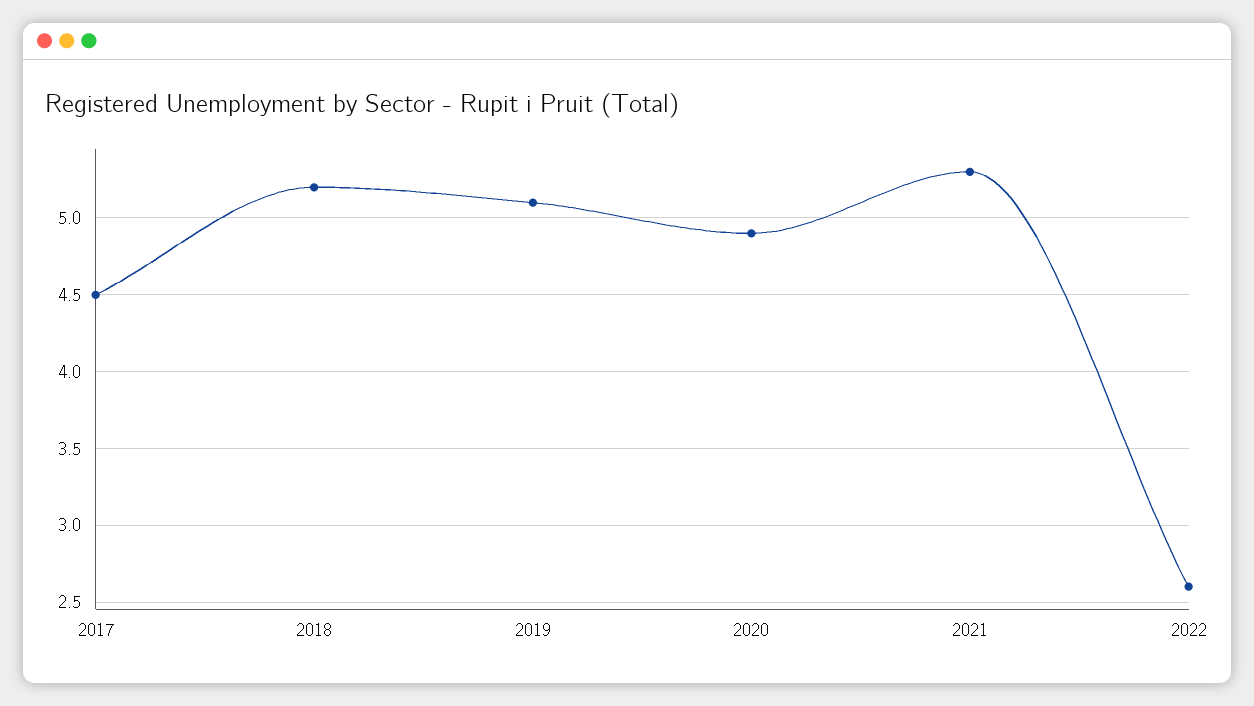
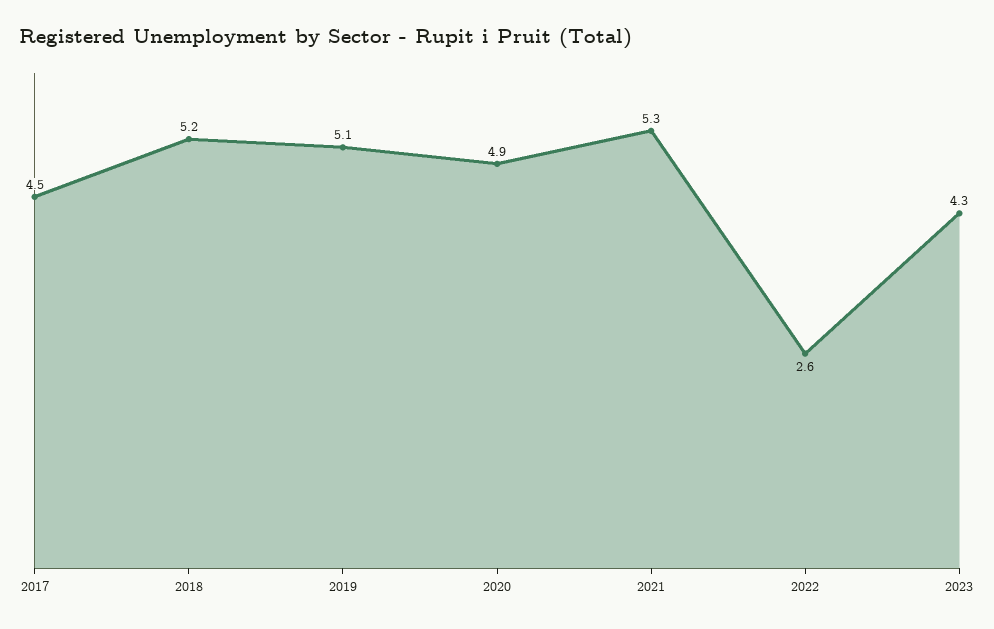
2023: none -> 4.3

